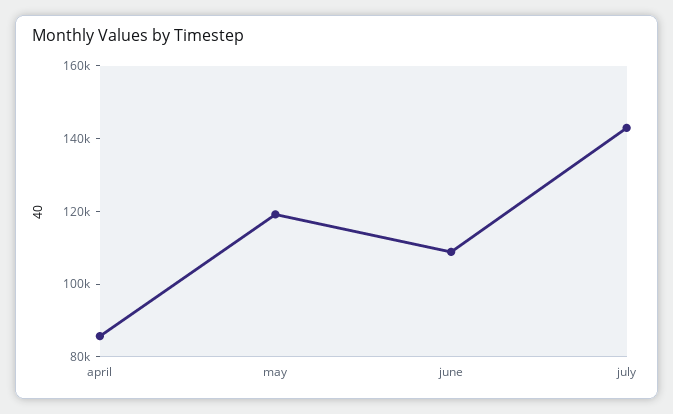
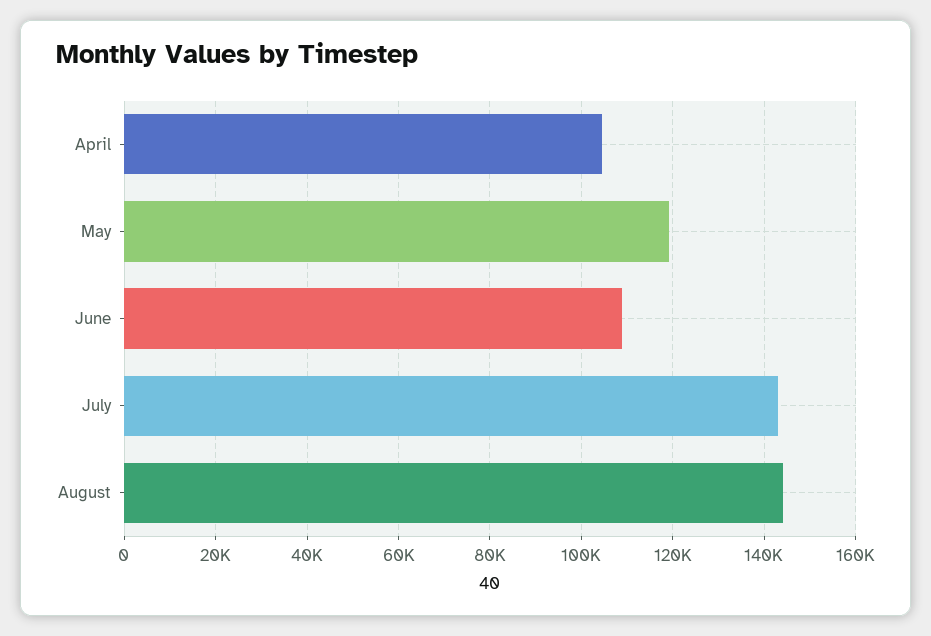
april: 85000 -> 104000
August: none -> 144000

